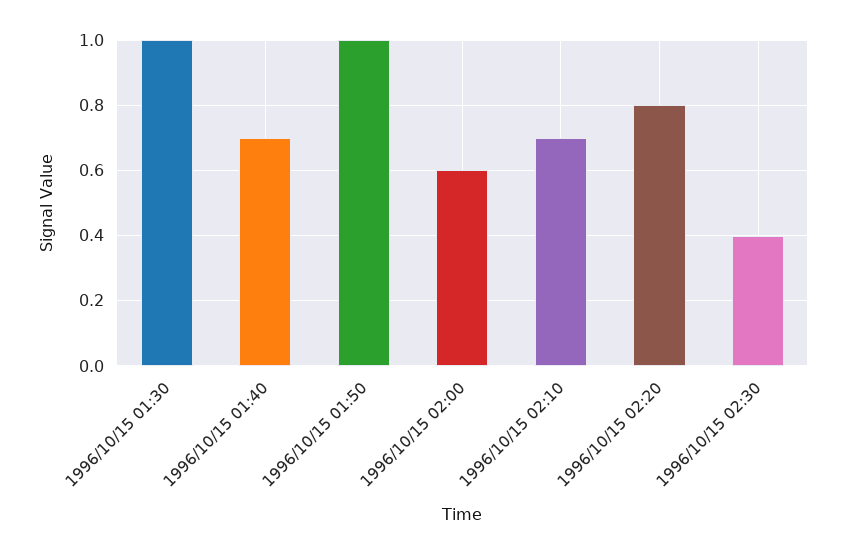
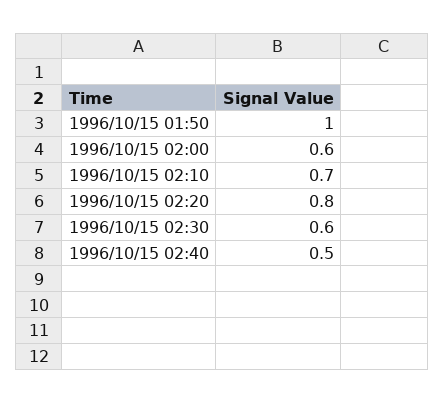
1996/10/15 01:30: 1 -> none
1996/10/15 01:40: 0.7 -> none
1996/10/15 02:30: 0.4 -> 0.6
1996/10/15 02:40: none -> 0.5

